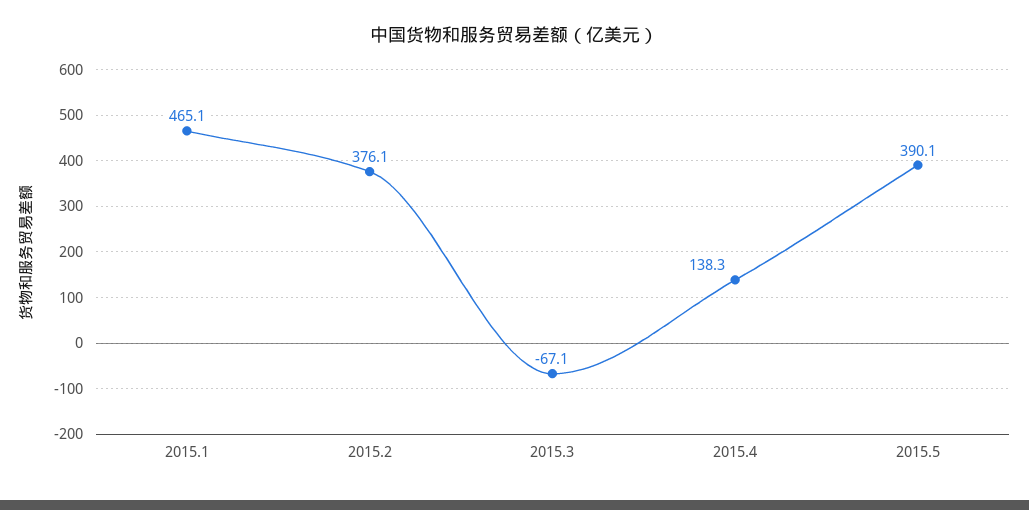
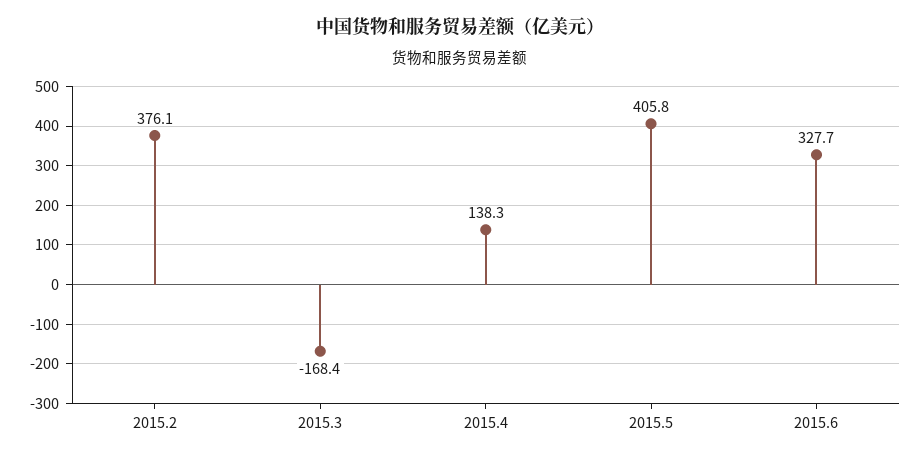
2015.1: 465.1 -> none
2015.3: -67.1 -> -168.4
2015.5: 390.1 -> 405.8
2015.6: none -> 327.7

